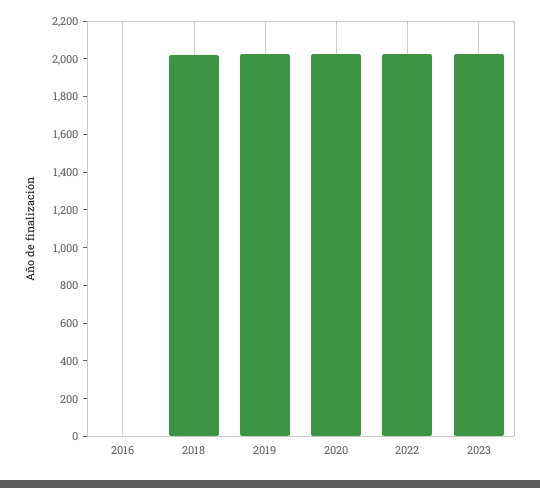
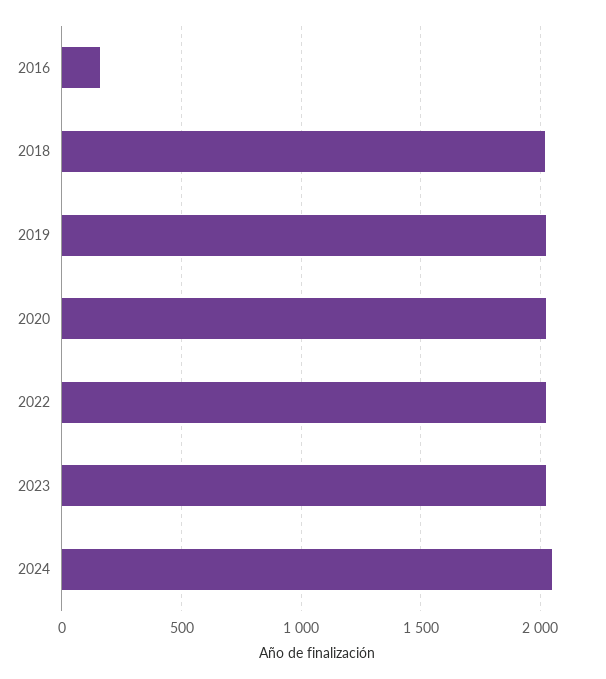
2016: 0 -> 150
2024: none -> 2050

